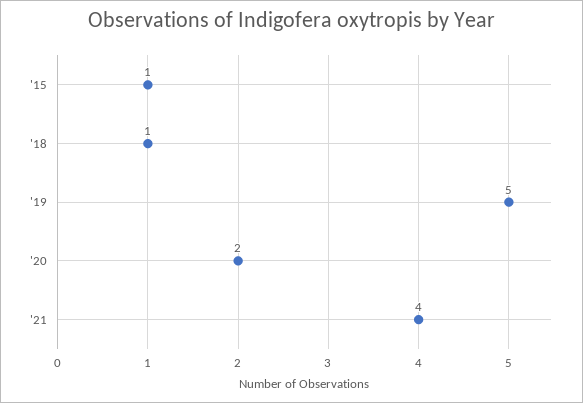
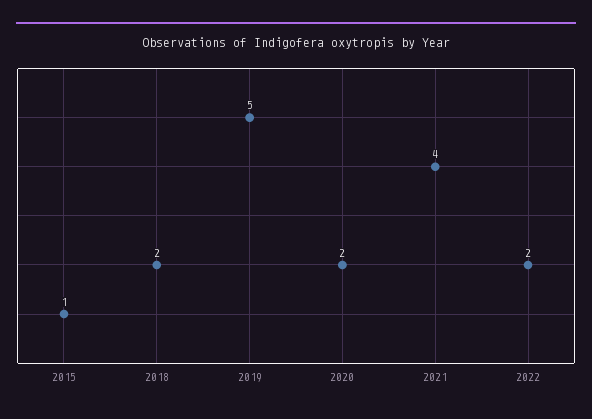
'18: 1 -> 2
2022: none -> 2

